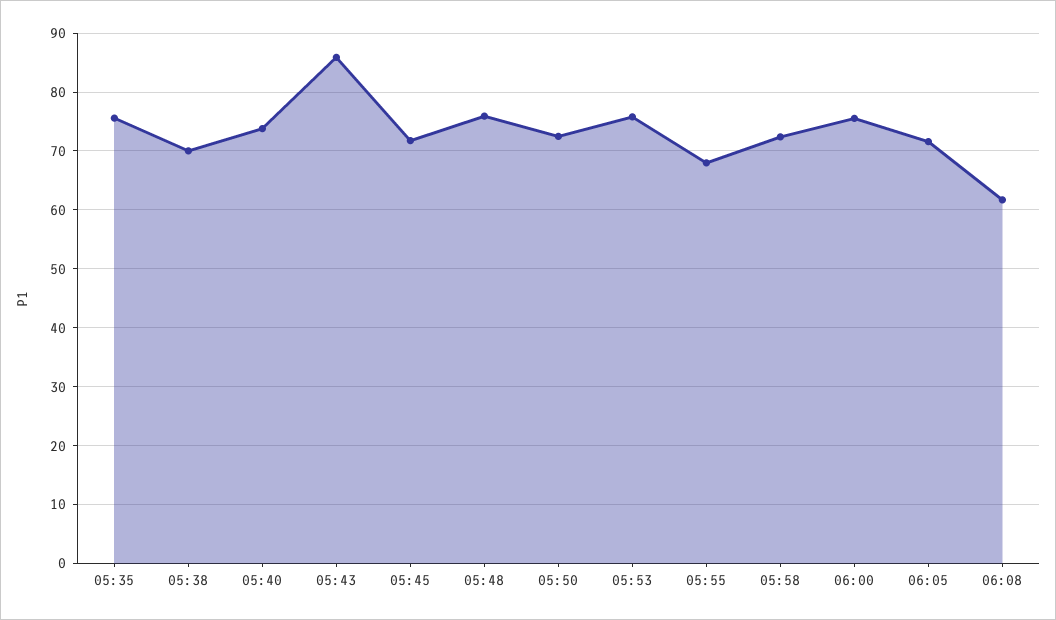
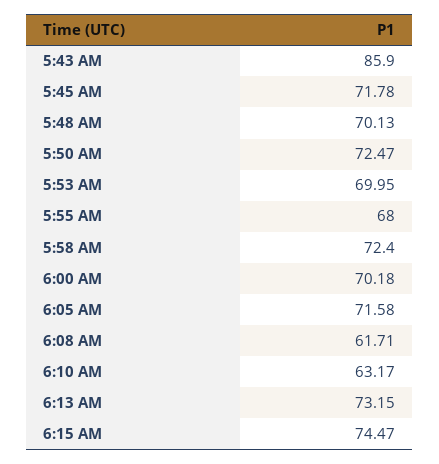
05:35: 76 -> none
05:38: 70 -> none
05:40: 74 -> none
05:48: 76 -> 70.13
05:53: 76 -> 69.95
06:00: 76 -> 70.18
6:10 AM: none -> 63.17
6:13 AM: none -> 73.15
6:15 AM: none -> 74.47

